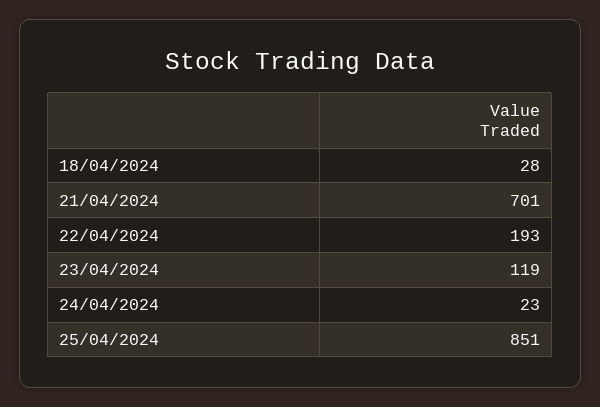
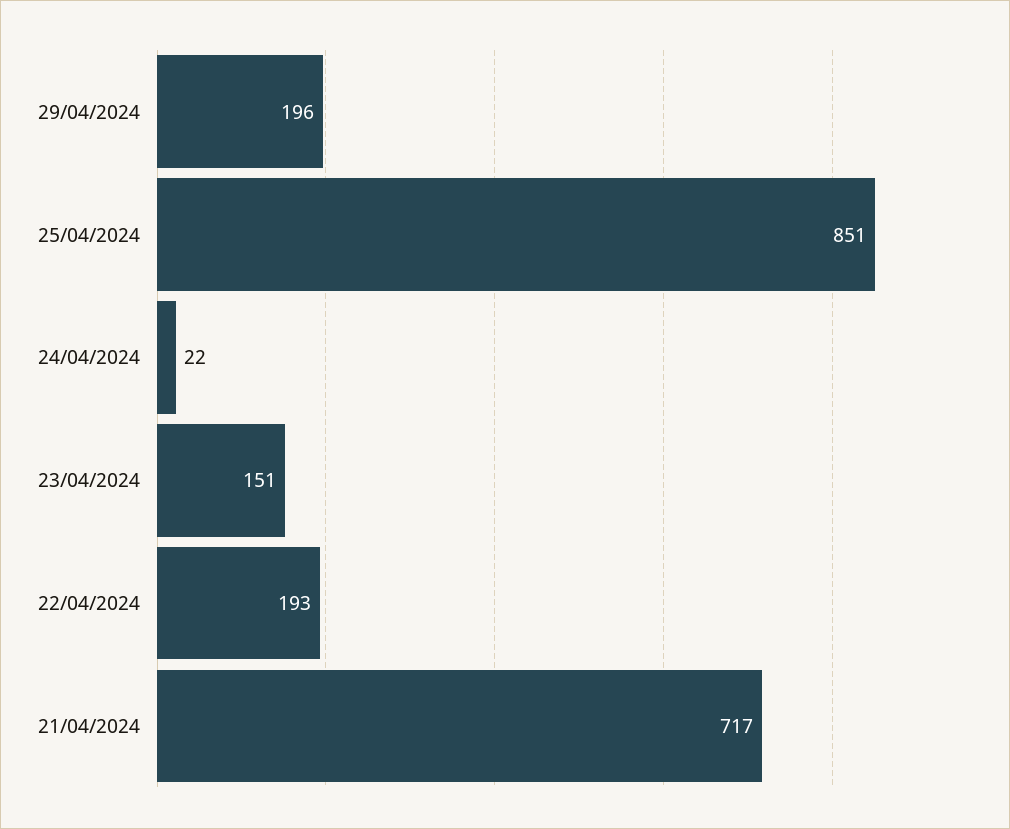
18/04/2024: 28 -> none
21/04/2024: 701 -> 717
23/04/2024: 119 -> 151
24/04/2024: 23 -> 22
29/04/2024: none -> 196

